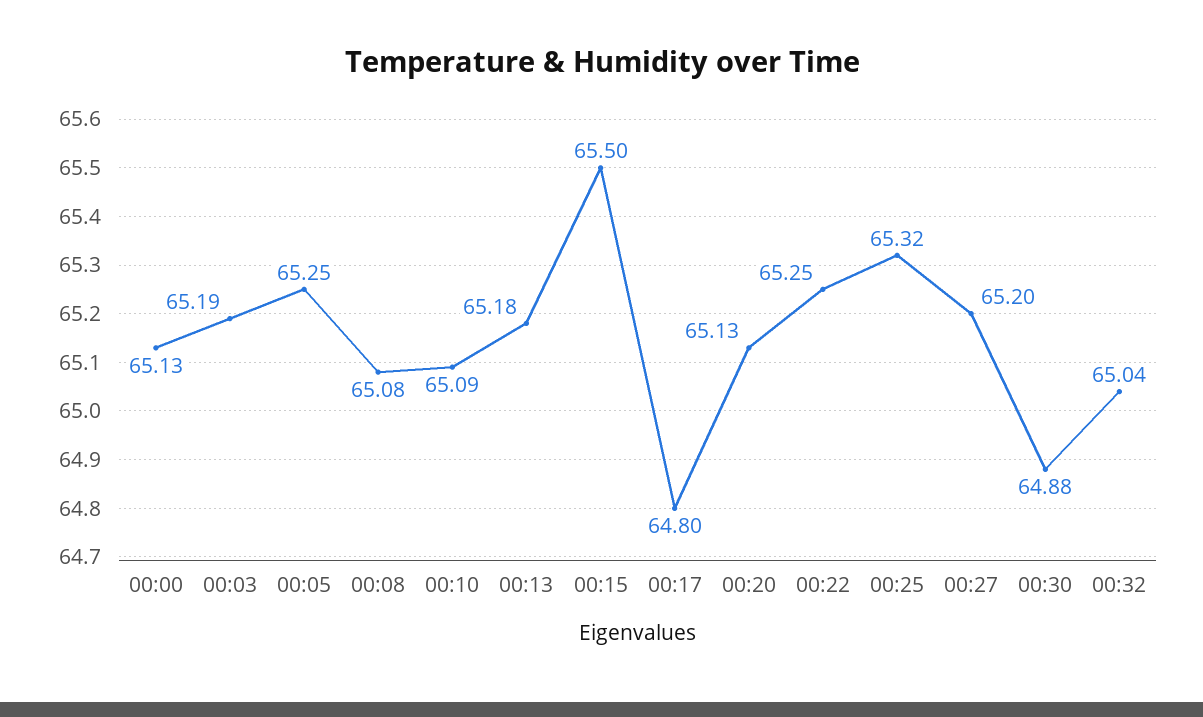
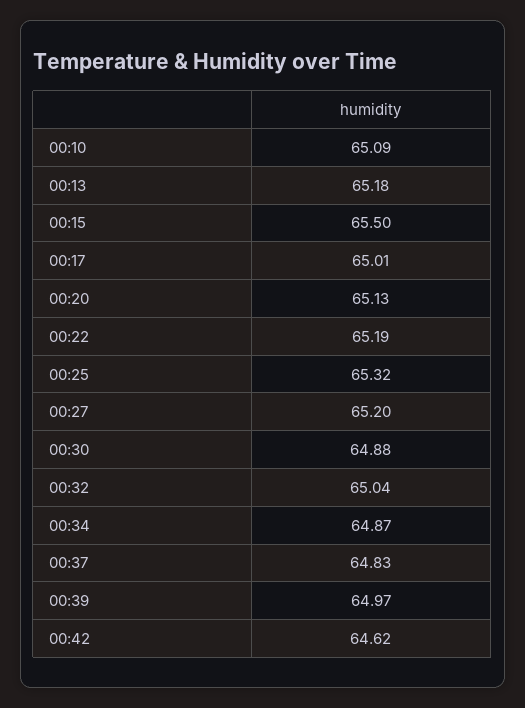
00:00: 65.13 -> none
00:03: 65.19 -> none
00:05: 65.25 -> none
00:08: 65.08 -> none
00:17: 64.8 -> 65.01
00:22: 65.25 -> 65.19
00:34: none -> 64.87
00:37: none -> 64.83
00:39: none -> 64.97
00:42: none -> 64.62

